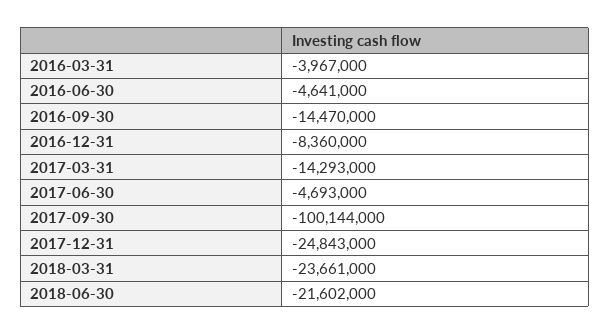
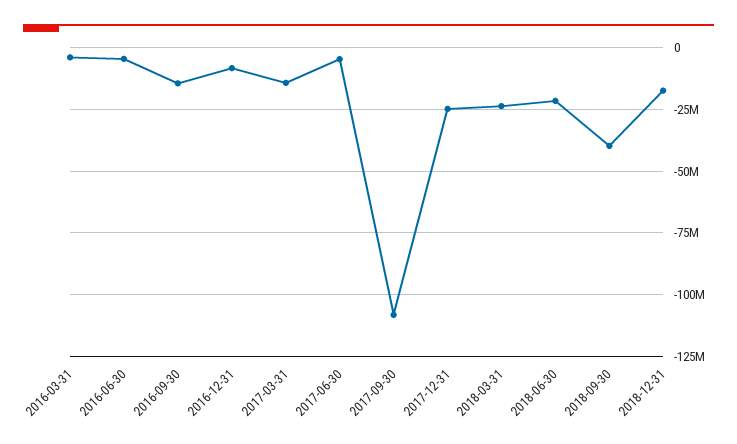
2017-09-30: -100144000 -> -107500000
2018-09-30: none -> -40000000
2018-12-31: none -> -17500000

